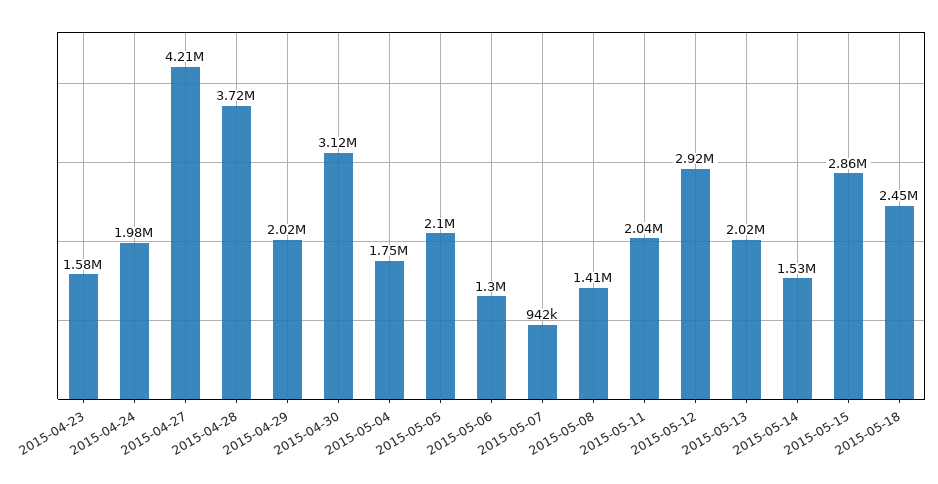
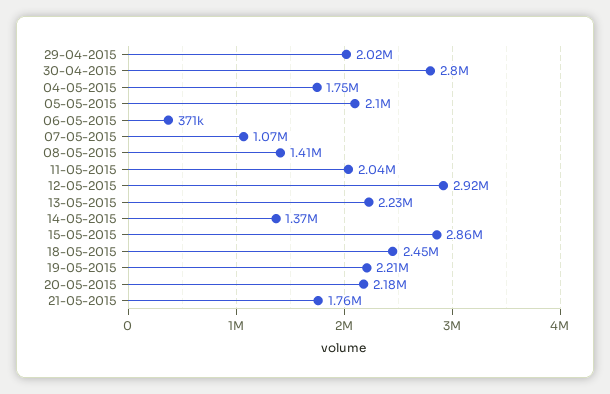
2015-04-23: 1580000 -> none
2015-04-24: 1980000 -> none
2015-04-27: 4210000 -> none
2015-04-28: 3720000 -> none
2015-04-30: 3120000 -> 2800000
2015-05-06: 1300000 -> 371000
2015-05-07: 942000 -> 1070000
2015-05-13: 2020000 -> 2230000
2015-05-14: 1530000 -> 1370000
19-05-2015: none -> 2210000
20-05-2015: none -> 2180000
21-05-2015: none -> 1760000

